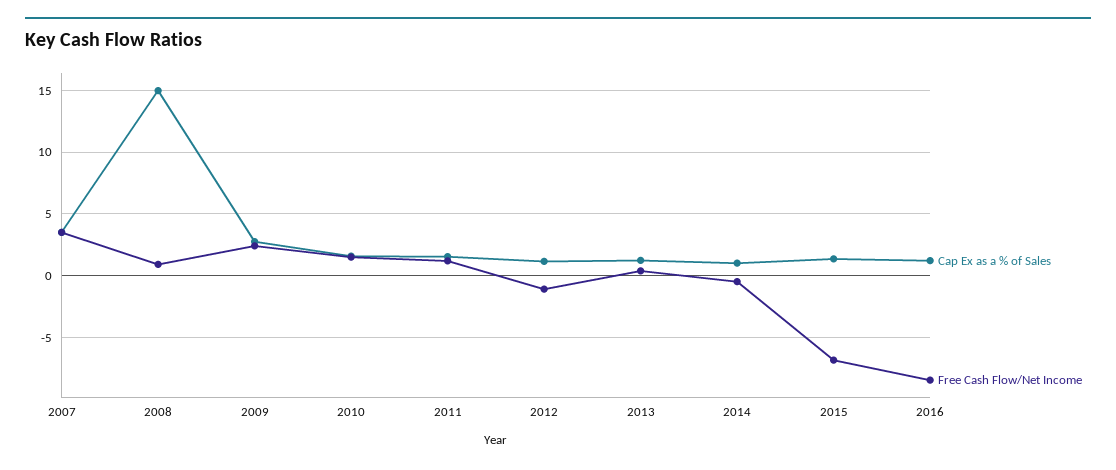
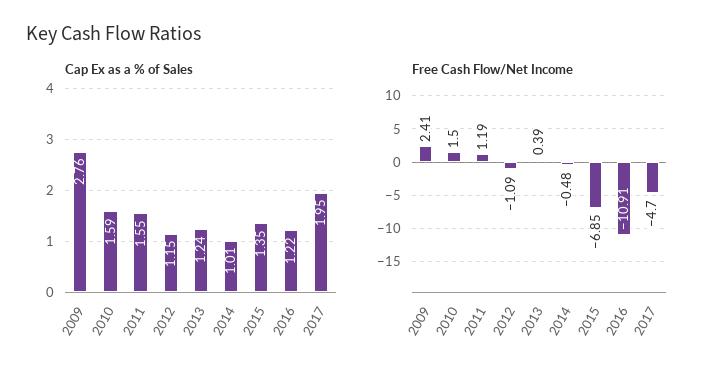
Cap Ex as a % of Sales, 2007: 3.5 -> none
Free Cash Flow/Net Income, 2007: 3.5 -> none
Cap Ex as a % of Sales, 2008: 15 -> none
Free Cash Flow/Net Income, 2008: 1 -> none
Free Cash Flow/Net Income, 2016: -8.5 -> -10.91
Cap Ex as a % of Sales, 2017: none -> 1.95
Free Cash Flow/Net Income, 2017: none -> -4.7

